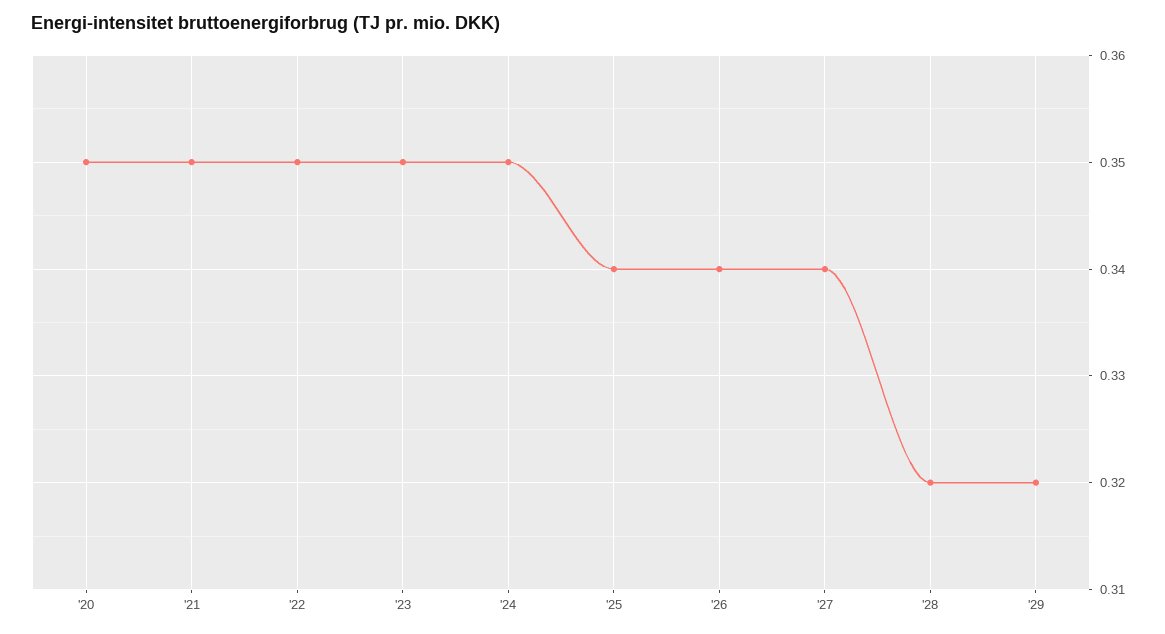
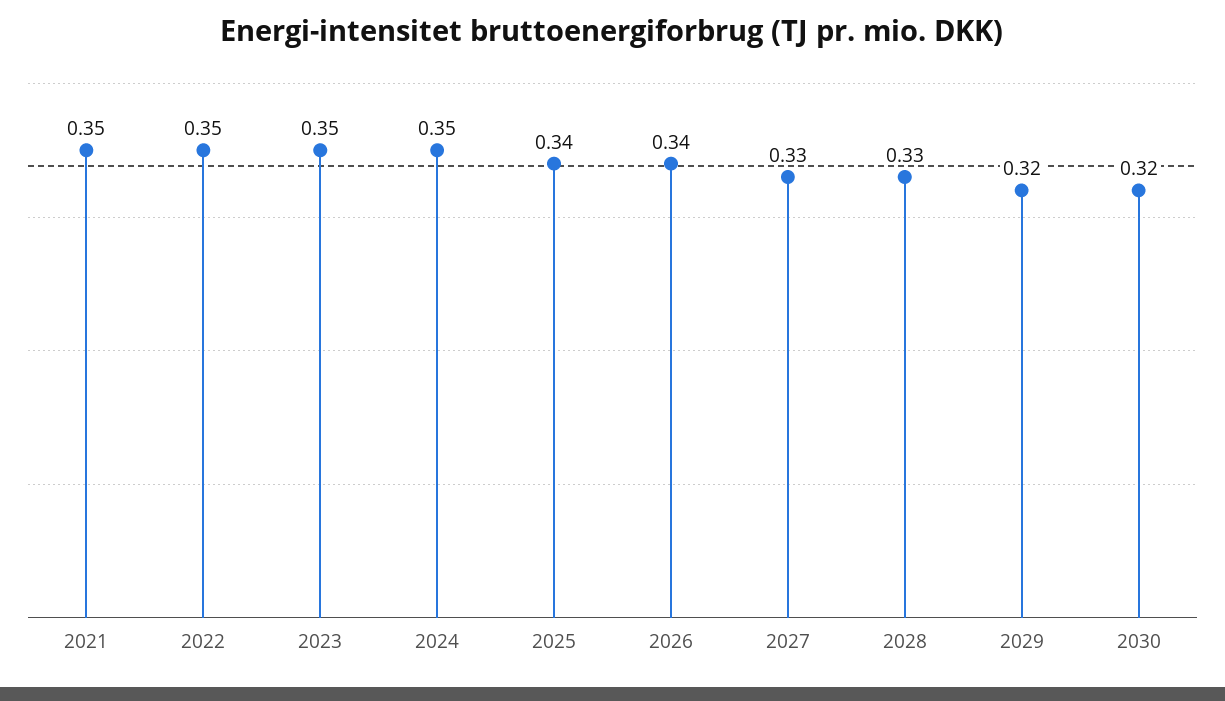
'20: 0.35 -> none
'27: 0.34 -> 0.33
'28: 0.32 -> 0.33
2030: none -> 0.32

